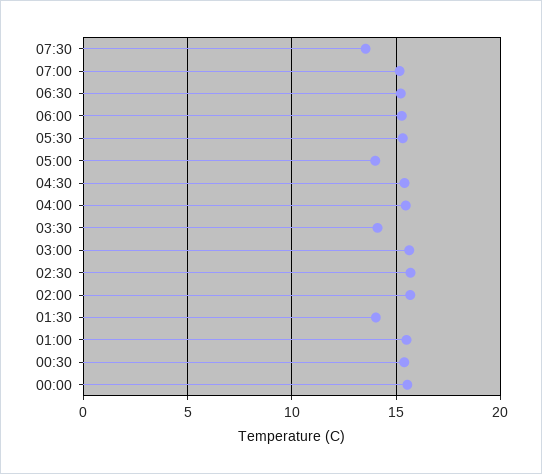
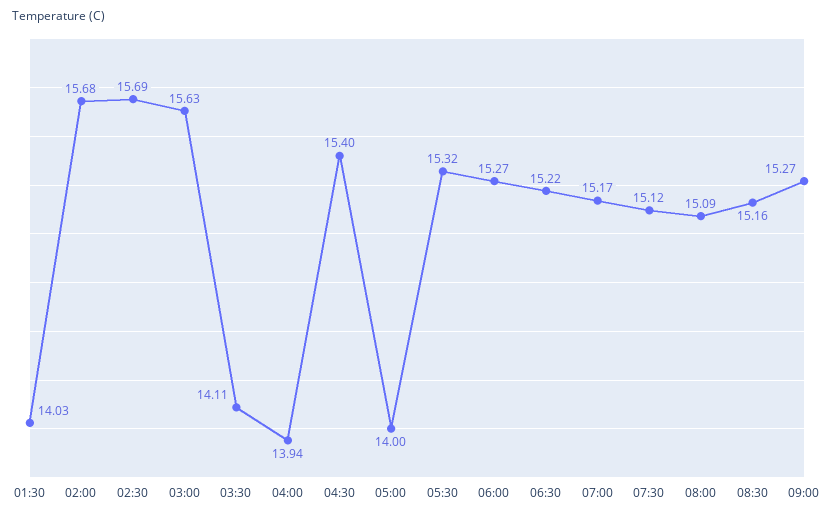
07:30: 13.5 -> 15.12
04:00: 15.5 -> 13.94
01:00: 15.5 -> none
00:30: 15.5 -> none
00:00: 15.5 -> none
08:00: none -> 15.09
08:30: none -> 15.16
09:00: none -> 15.27

